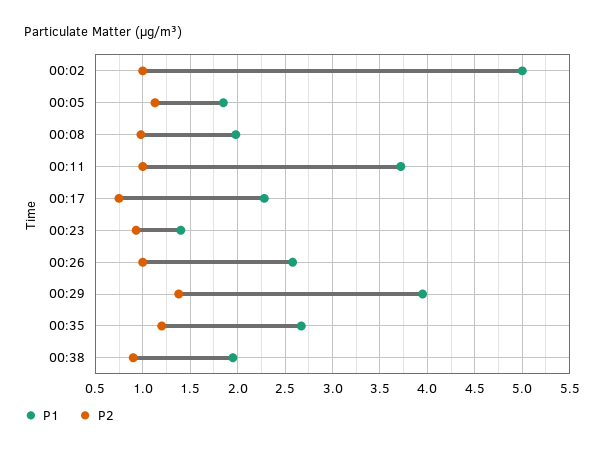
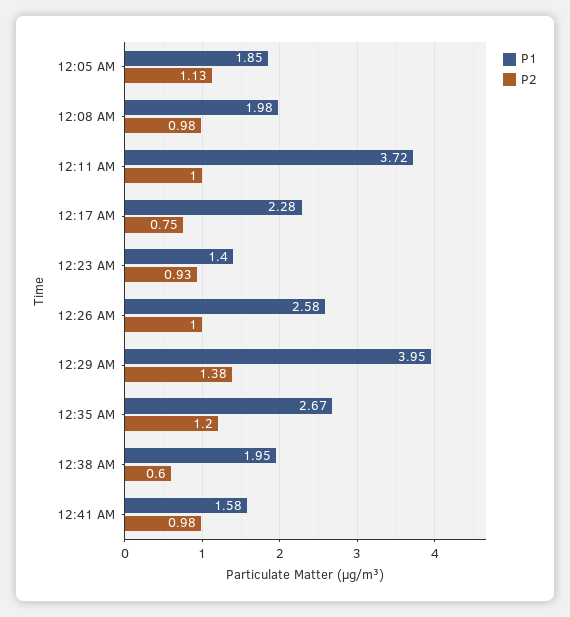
P1, 00:02: 5 -> none
P2, 00:02: 1 -> none
P2, 00:38: 0.9 -> 0.6
P1, 12:41 AM: none -> 1.58
P2, 12:41 AM: none -> 0.98

